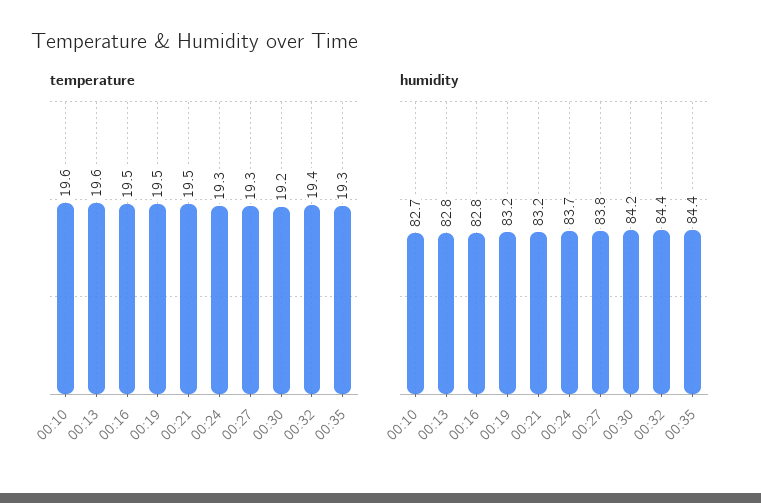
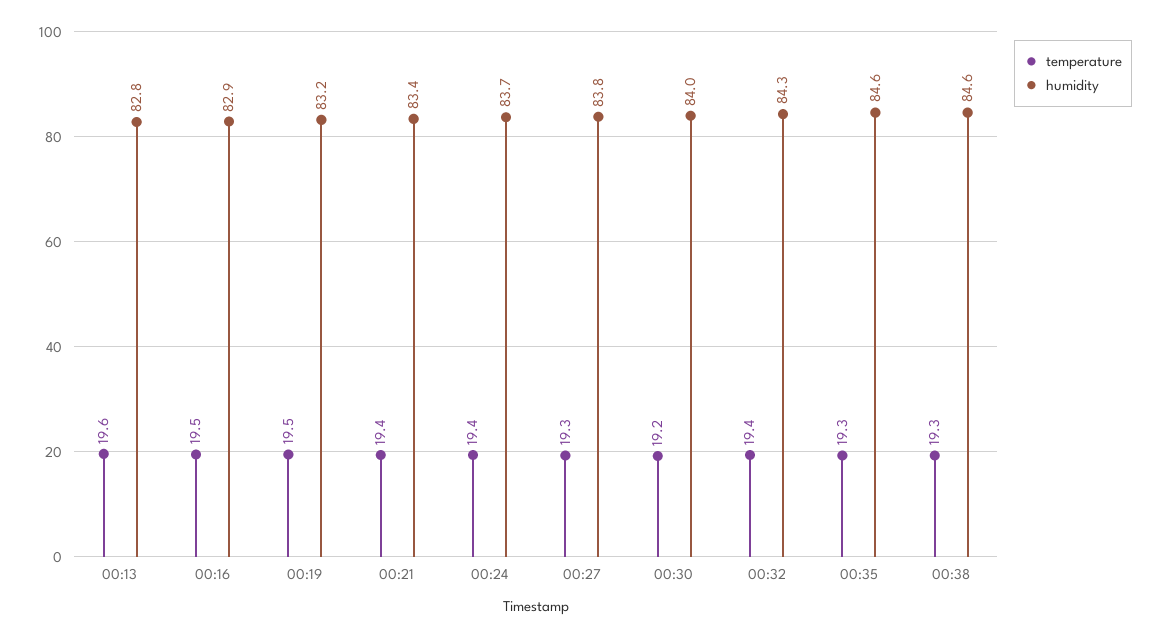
temperature, 00:10: 19.6 -> none
temperature, 00:21: 19.5 -> 19.4
temperature, 00:24: 19.3 -> 19.4
humidity, 00:10: 82.7 -> none
humidity, 00:16: 82.8 -> 82.9
humidity, 00:21: 83.2 -> 83.4
humidity, 00:30: 84.2 -> 84
humidity, 00:32: 84.4 -> 84.3
humidity, 00:35: 84.4 -> 84.6
temperature, 00:38: none -> 19.3
humidity, 00:38: none -> 84.6

